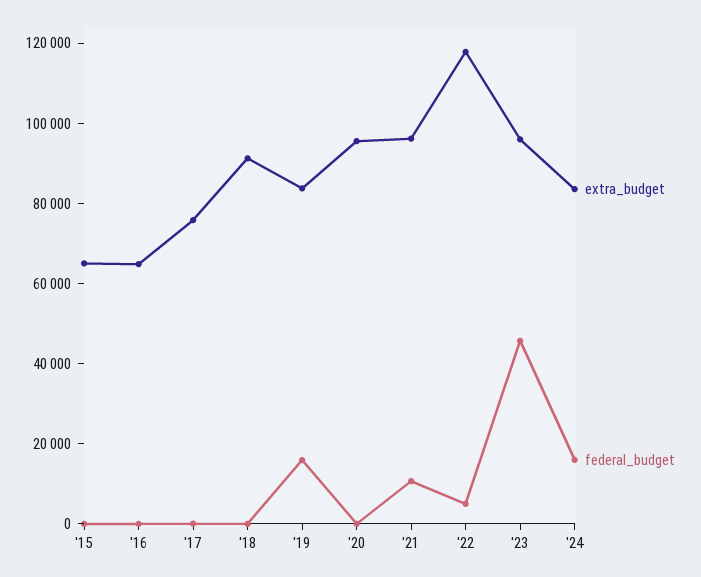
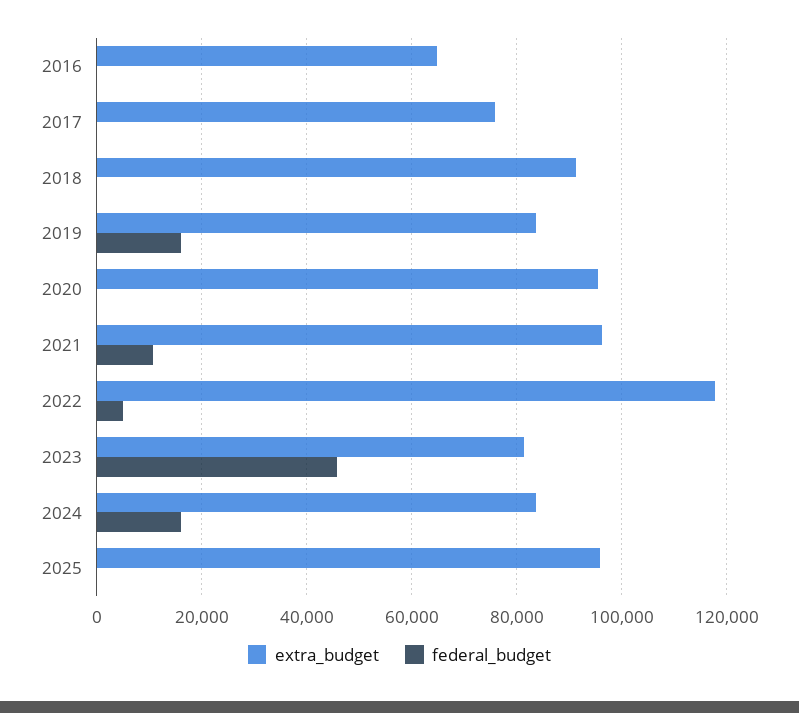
extra_budget, '15: 65000 -> none
federal_budget, '15: 0 -> none
extra_budget, '23: 95000 -> 82000
extra_budget, 2025: none -> 96000
federal_budget, 2025: none -> 0

